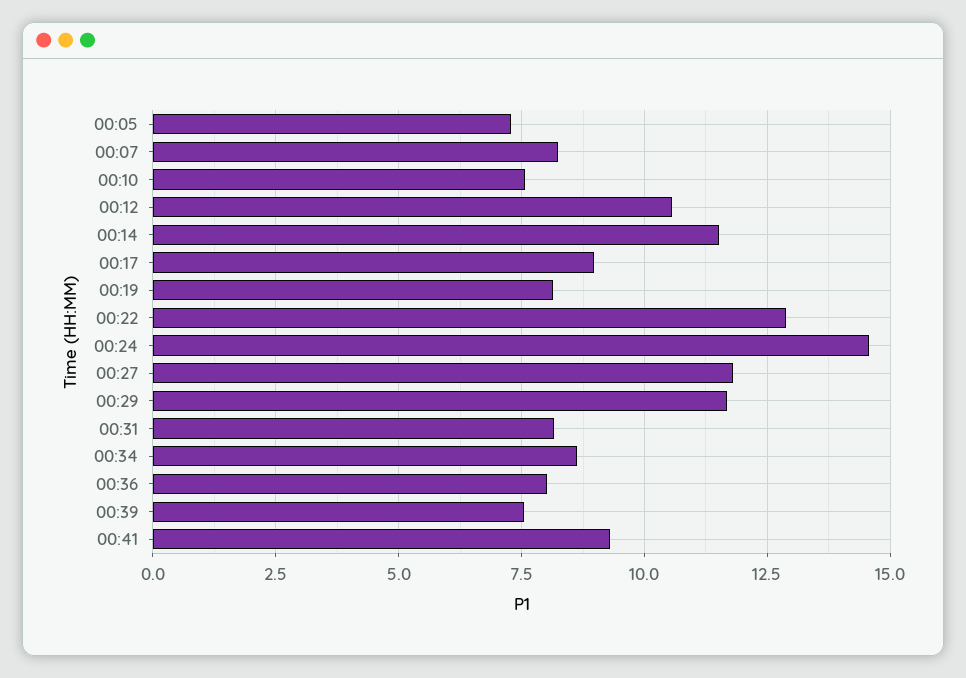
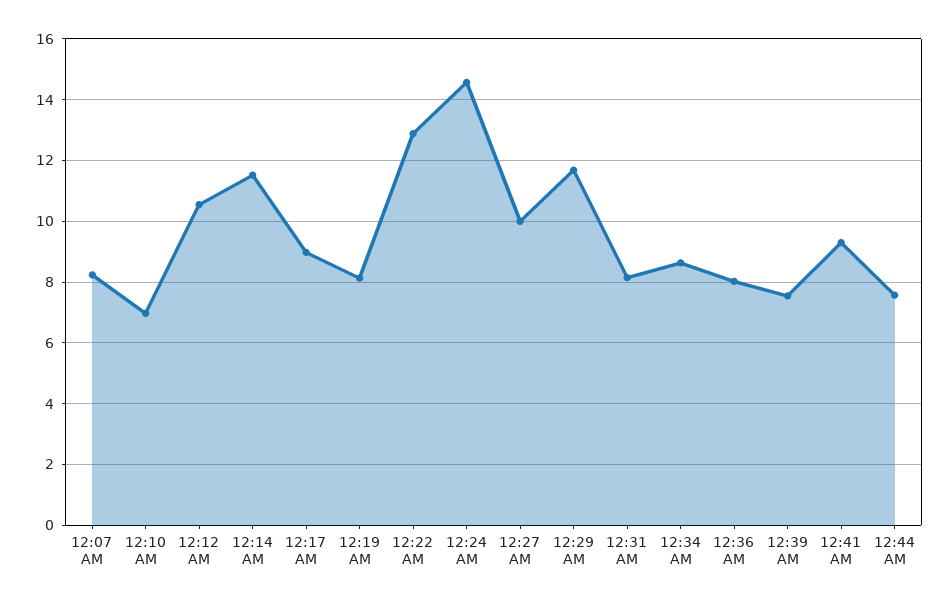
00:05: 7.25 -> none
00:10: 7.5 -> 7
00:27: 11.75 -> 10
12:44 AM: none -> 7.6

